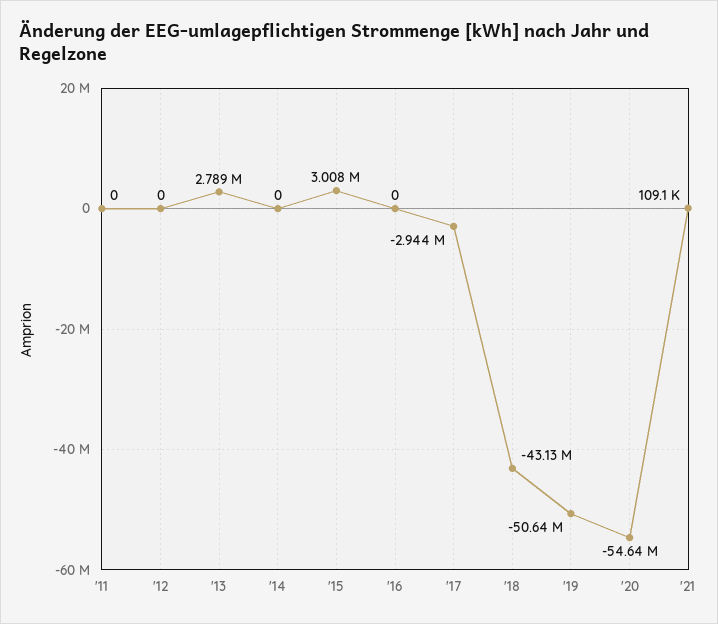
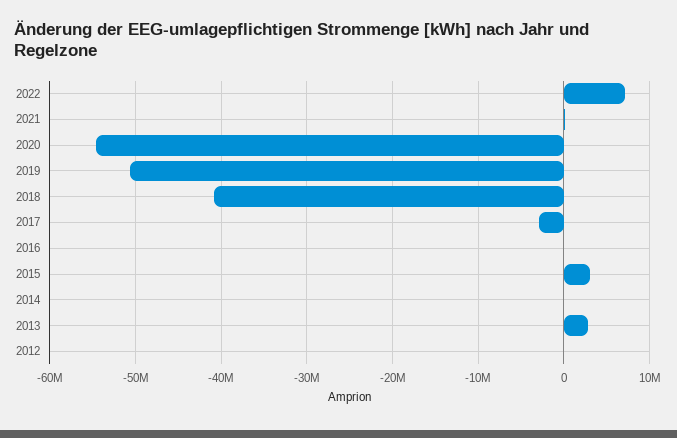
'11: 0 -> none
'18: -43130000 -> -41000000
2022: none -> 7000000

